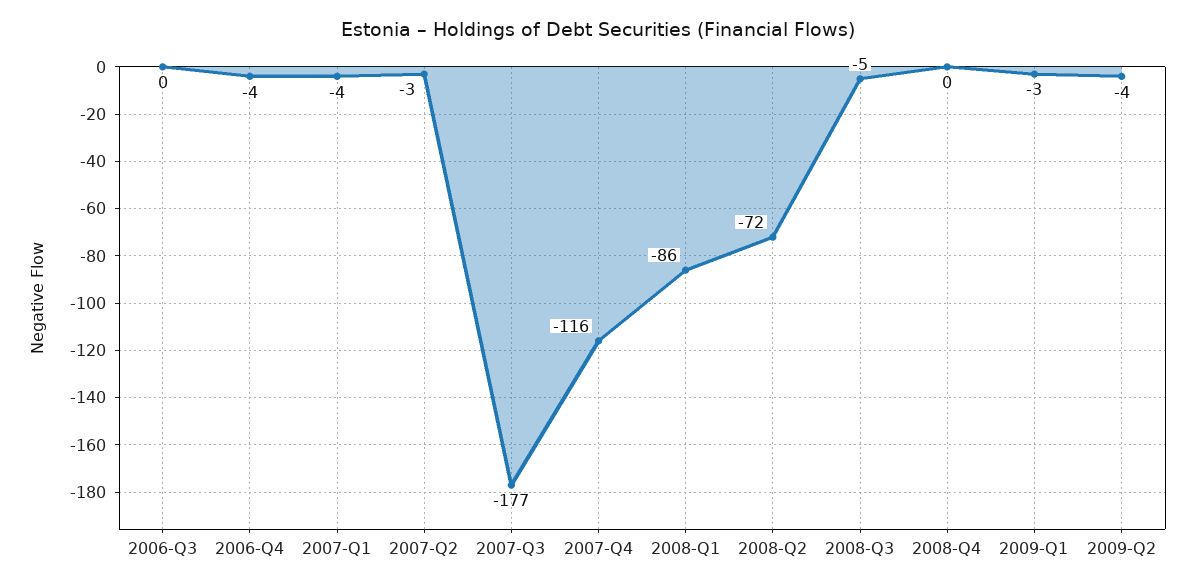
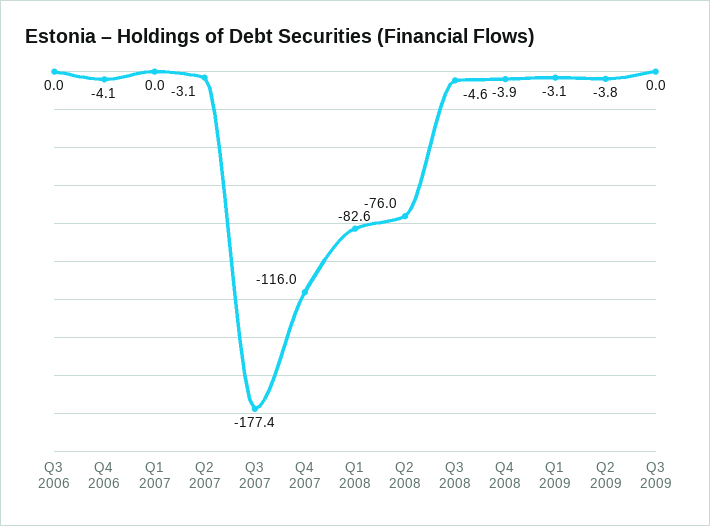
2007-Q1: -4 -> 0
2008-Q1: -86 -> -82.6
2008-Q2: -72 -> -76
2008-Q4: 0 -> -3.9
Q3 2009: none -> 0

